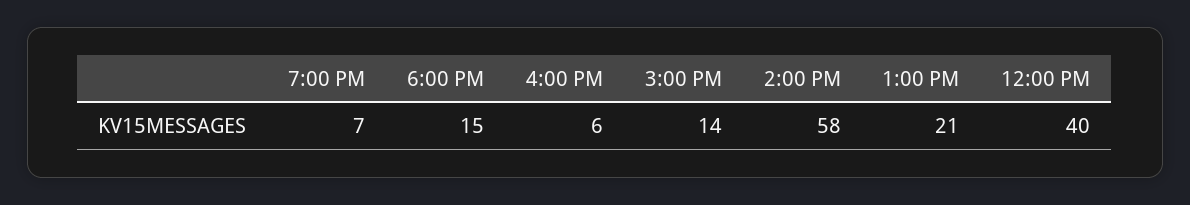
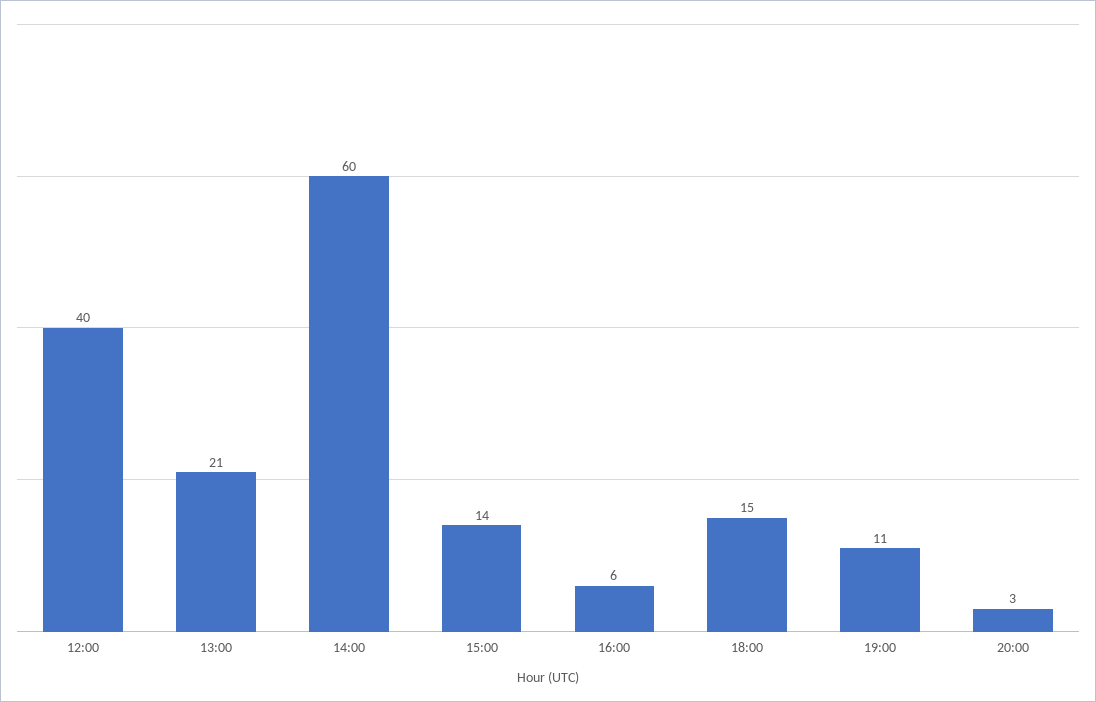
7:00 PM: 7 -> 11
2:00 PM: 58 -> 60
20:00: none -> 3

